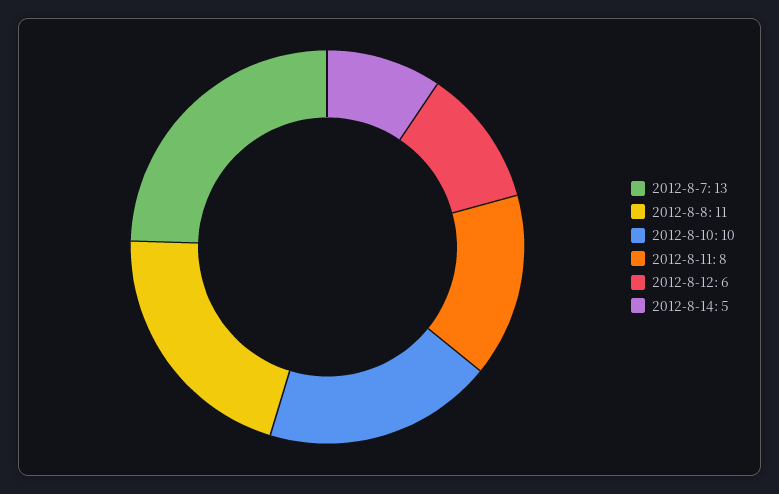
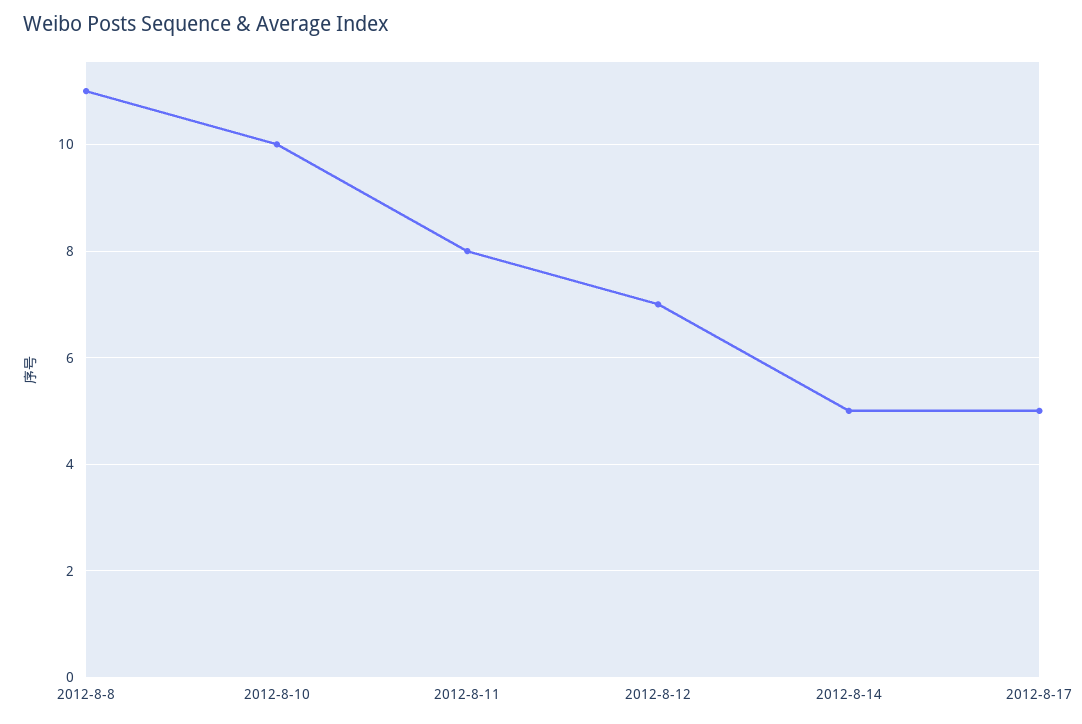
2012-8-7: 13 -> none
2012-8-12: 6 -> 7
2012-8-17: none -> 5

